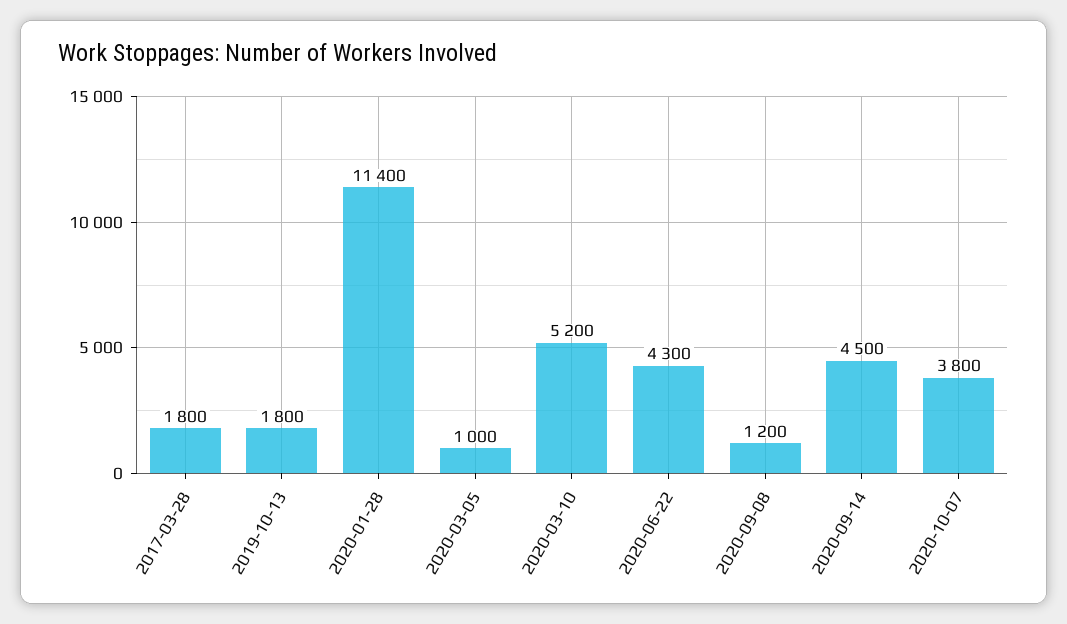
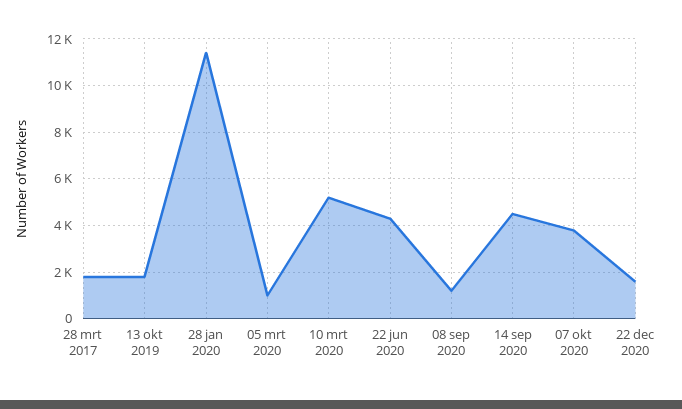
22 dec 2020: none -> 1500

